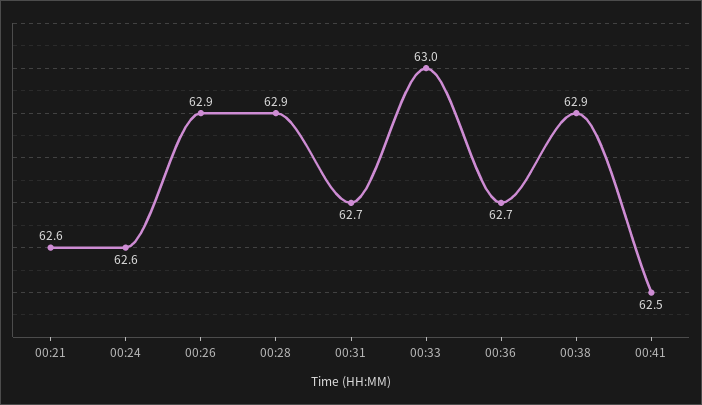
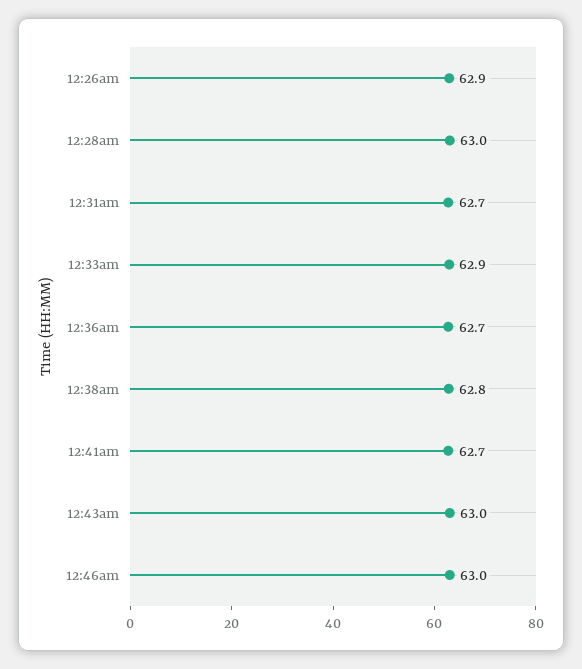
00:21: 62.6 -> none
00:24: 62.6 -> none
00:28: 62.9 -> 63
00:33: 63 -> 62.9
00:38: 62.9 -> 62.8
00:41: 62.5 -> 62.7
12:43am: none -> 63
12:46am: none -> 63

